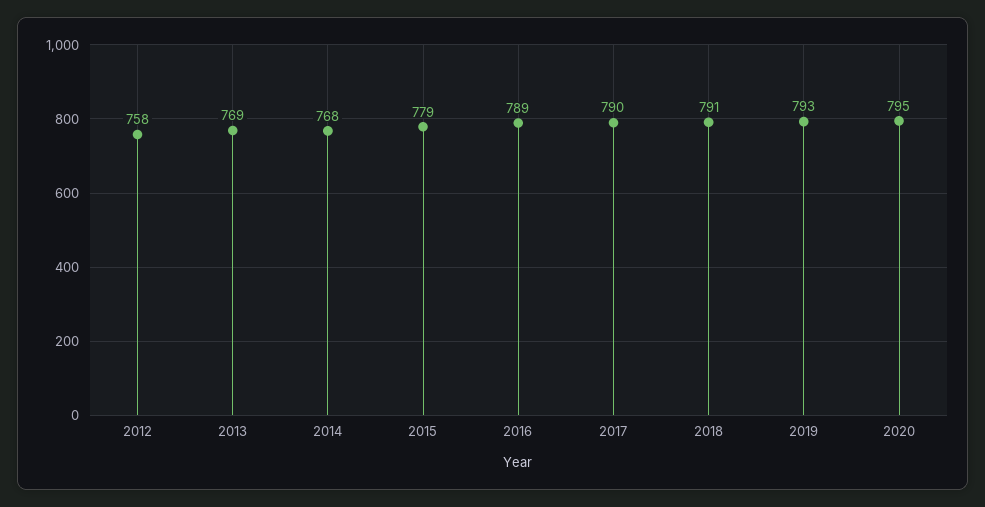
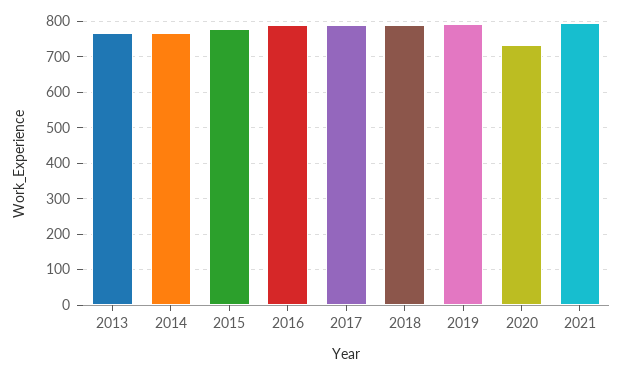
2012: 758 -> none
2020: 795 -> 740
2021: none -> 800

